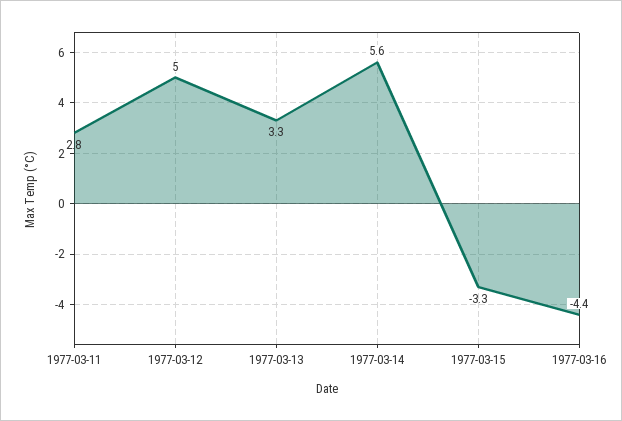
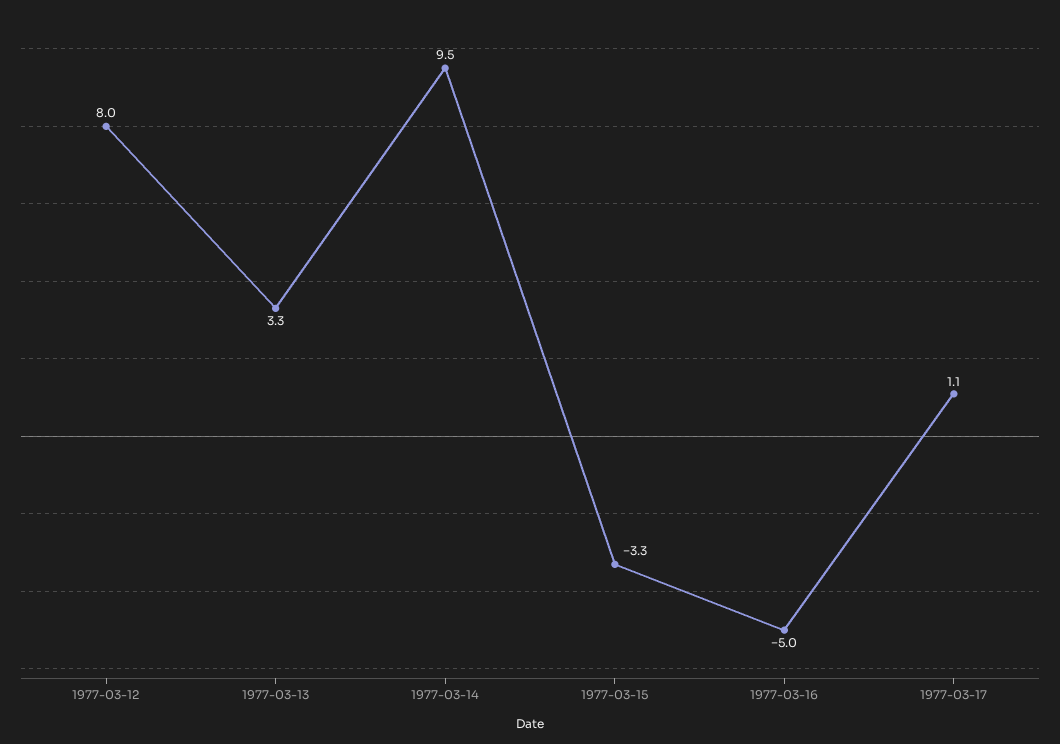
1977-03-11: 2.8 -> none
1977-03-12: 5 -> 8
1977-03-14: 5.6 -> 9.5
1977-03-16: -4.4 -> -5
1977-03-17: none -> 1.1

